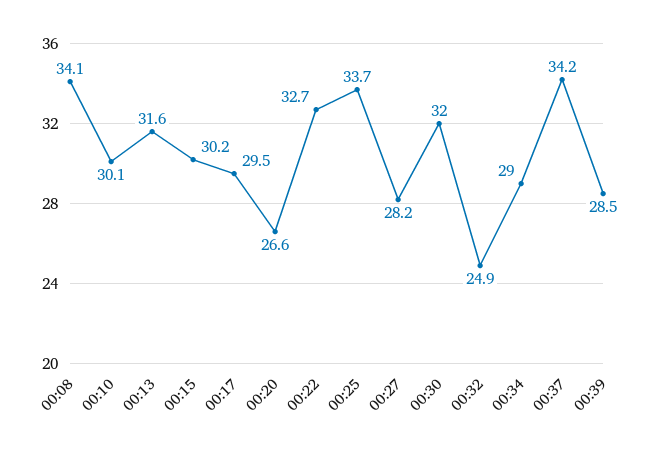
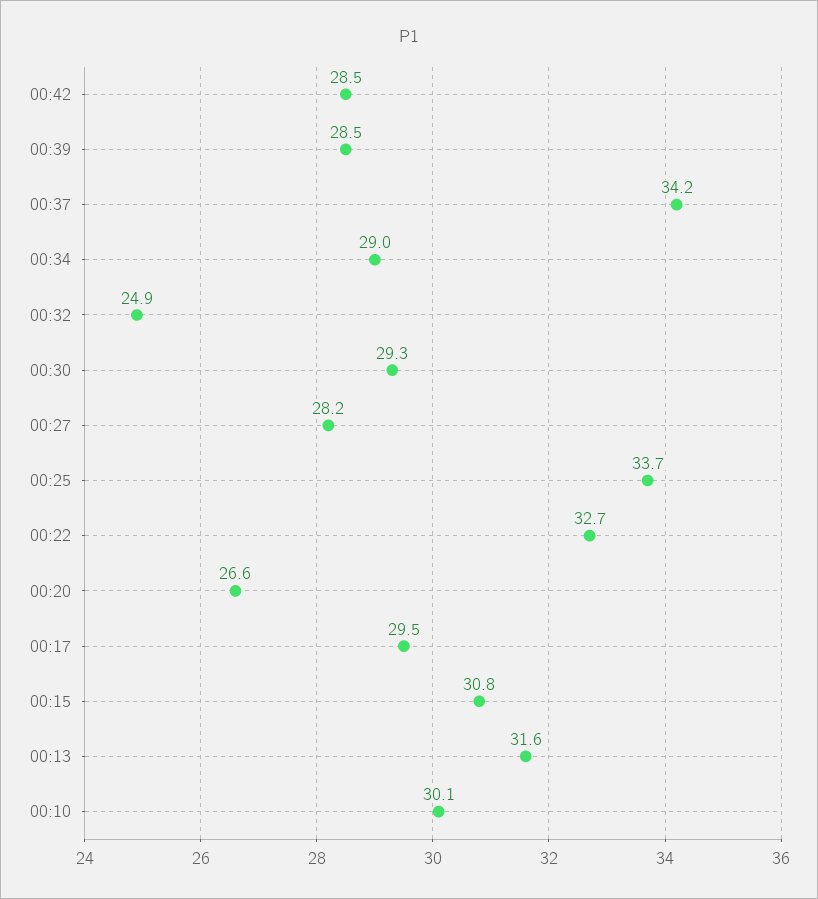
00:08: 34.1 -> none
00:15: 30.2 -> 30.8
00:30: 32 -> 29.3
00:42: none -> 28.5

